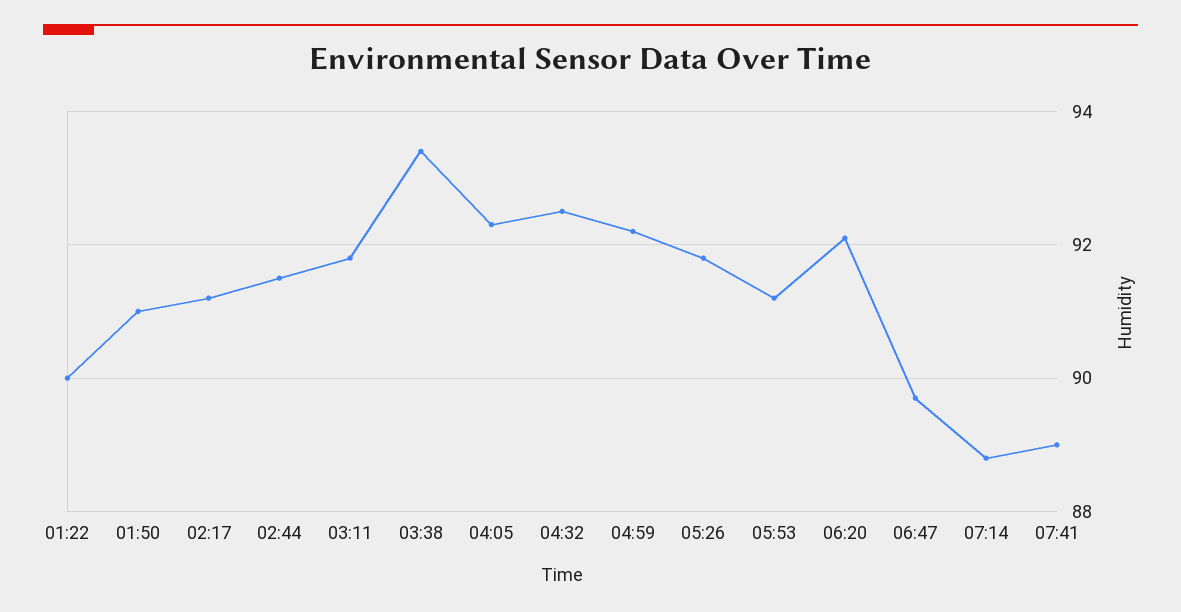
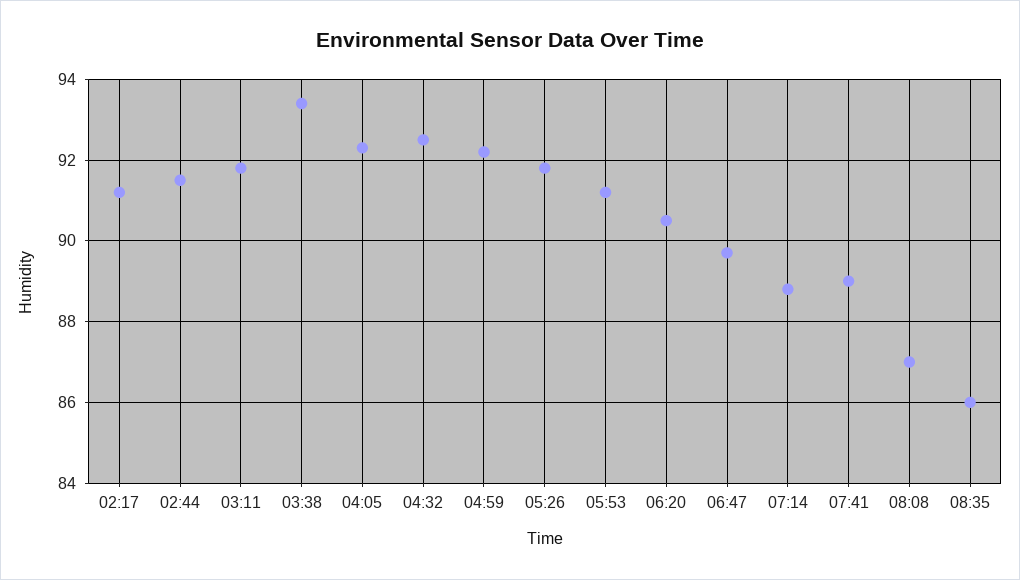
01:22: 90 -> none
01:50: 91 -> none
06:20: 92 -> 90.5
08:08: none -> 87
08:35: none -> 86

